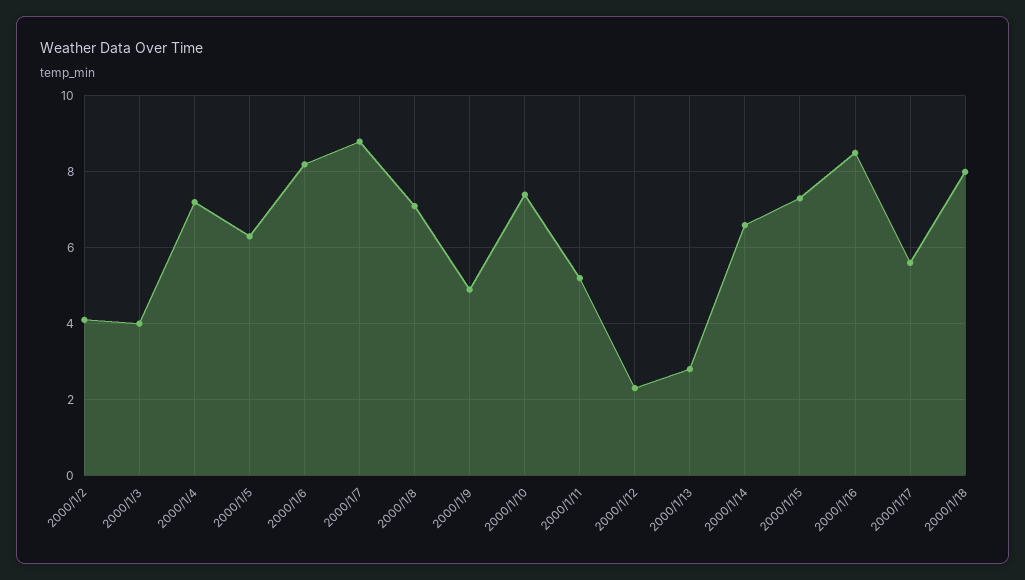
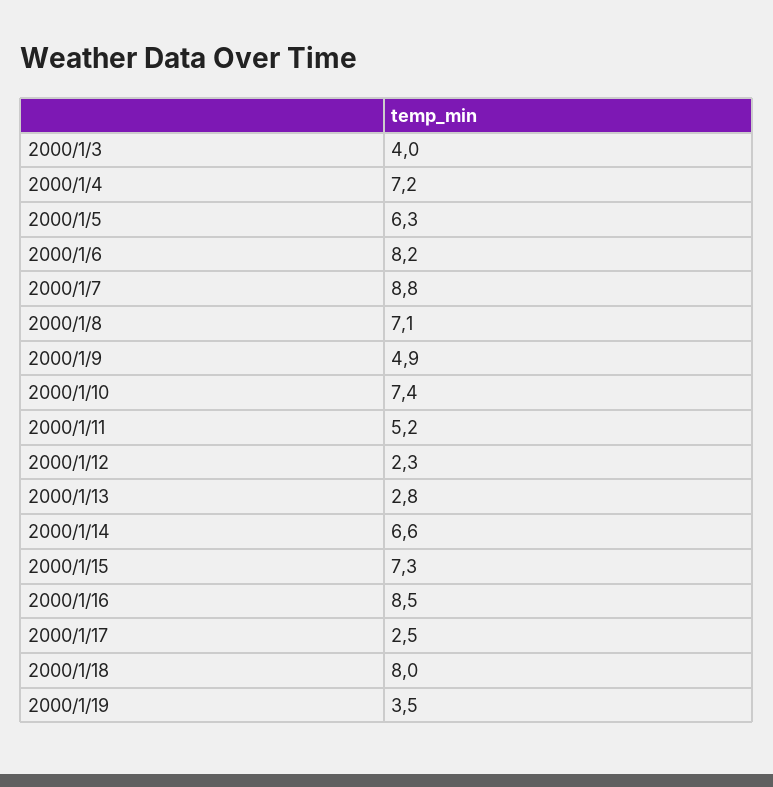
2000/1/2: 4 -> none
2000/1/17: 5.5 -> 2.5
2000/1/19: none -> 3.5

